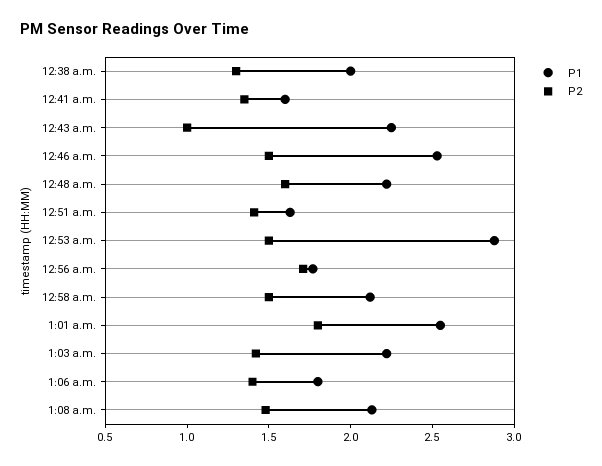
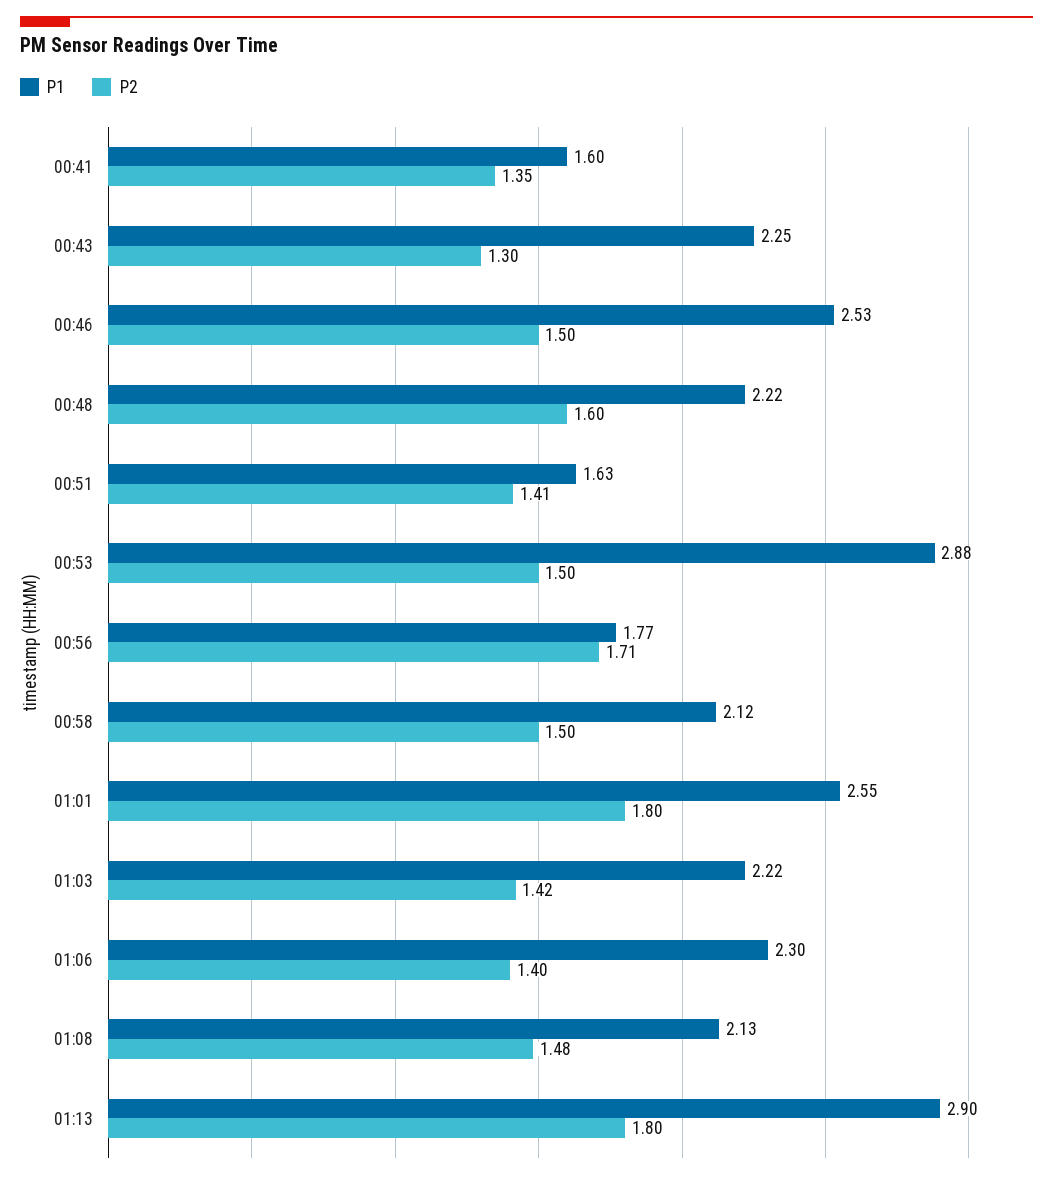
P1, 12:38 a.m.: 2 -> none
P2, 12:38 a.m.: 1.3 -> none
P2, 12:43 a.m.: 1 -> 1.3
P1, 1:06 a.m.: 1.8 -> 2.3
P1, 01:13: none -> 2.9
P2, 01:13: none -> 1.8

